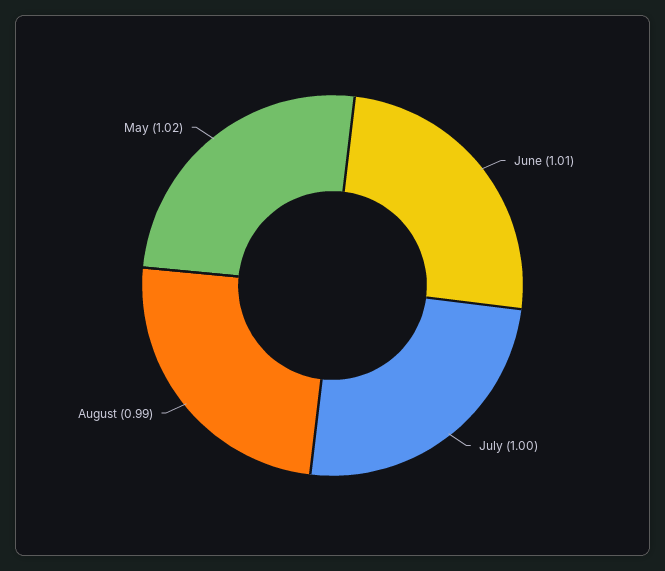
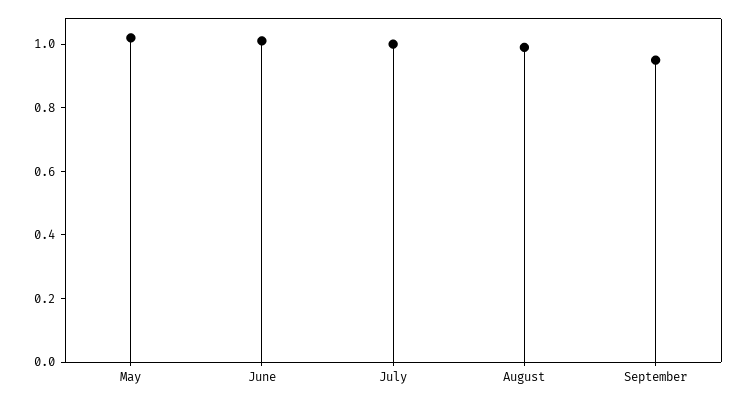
September: none -> 0.95

